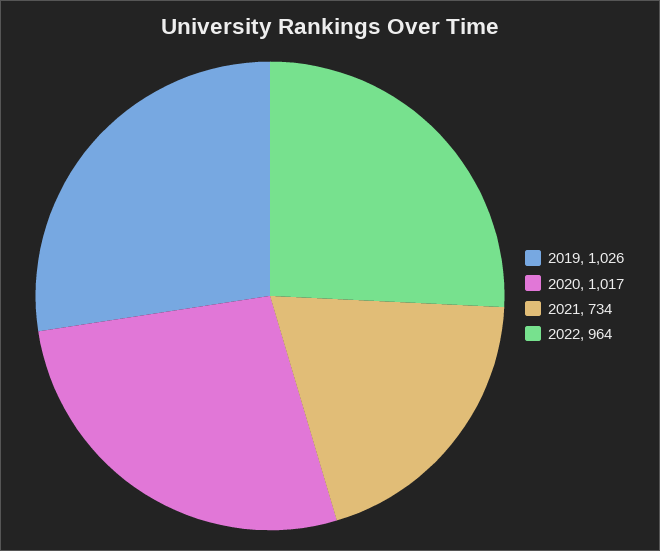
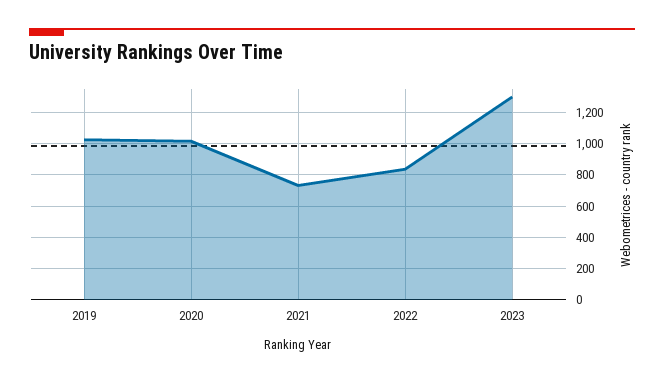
2022: 964 -> 850
2023: none -> 1300

